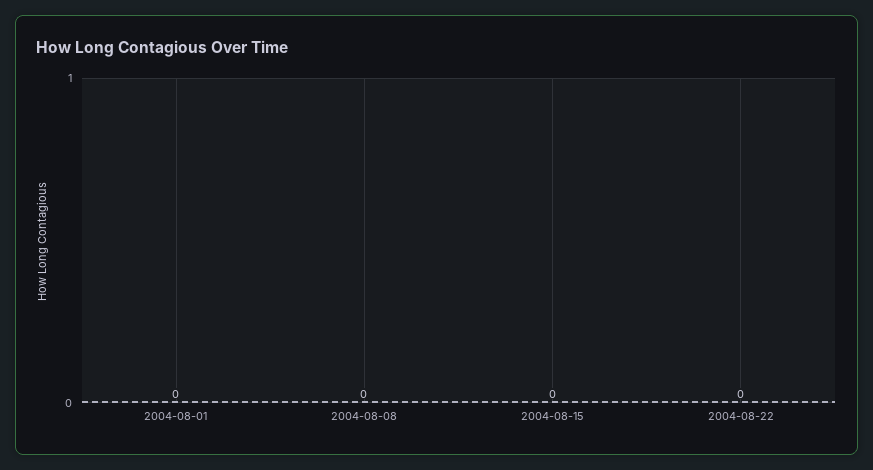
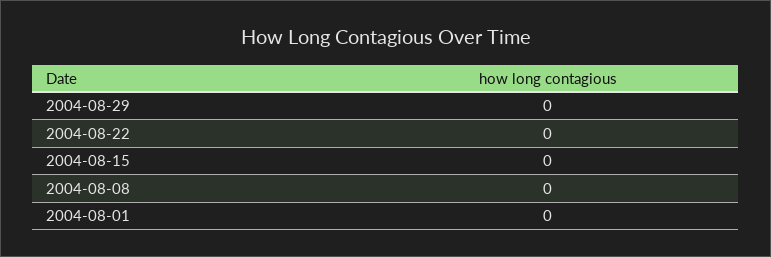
2004-08-29: none -> 0

